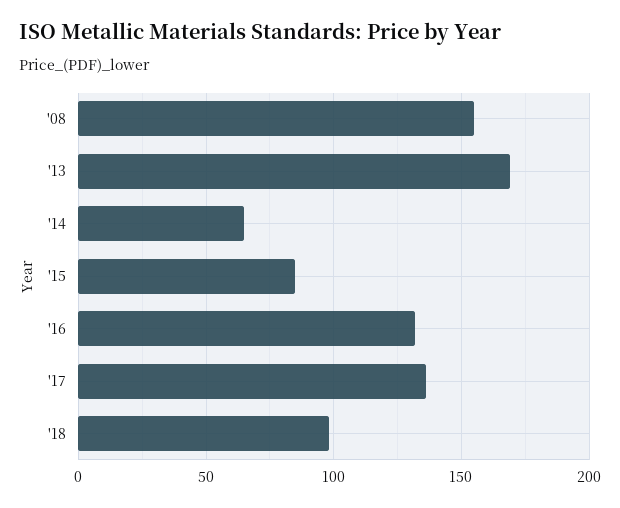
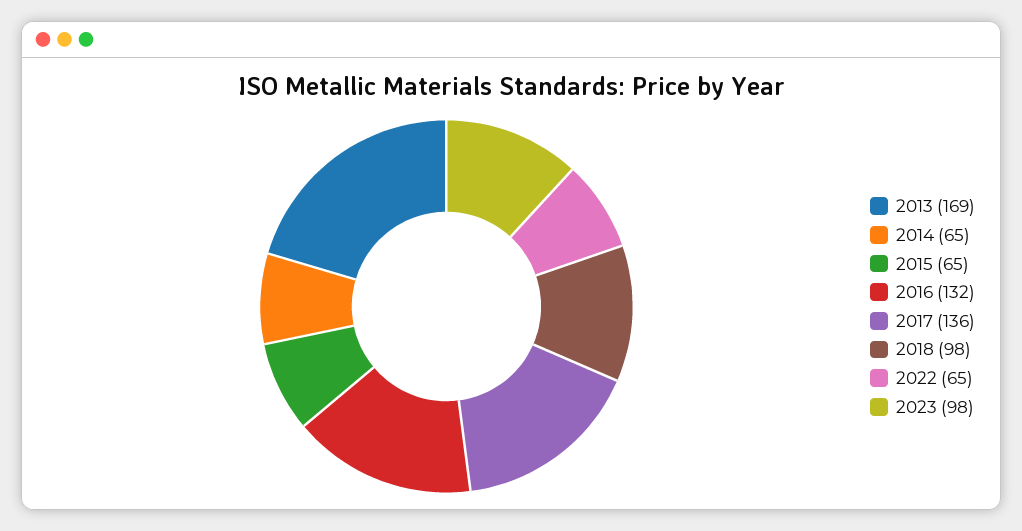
'08: 155 -> none
'15: 85 -> 65
2022: none -> 65
2023: none -> 98

